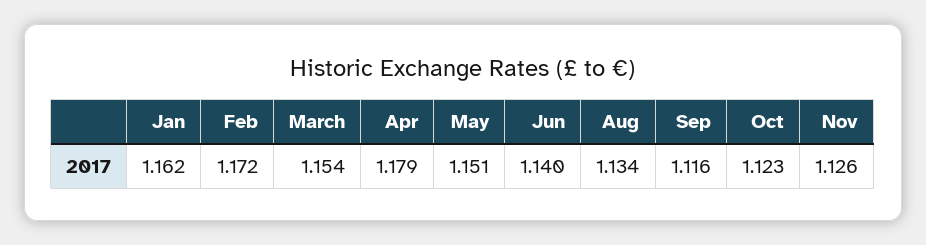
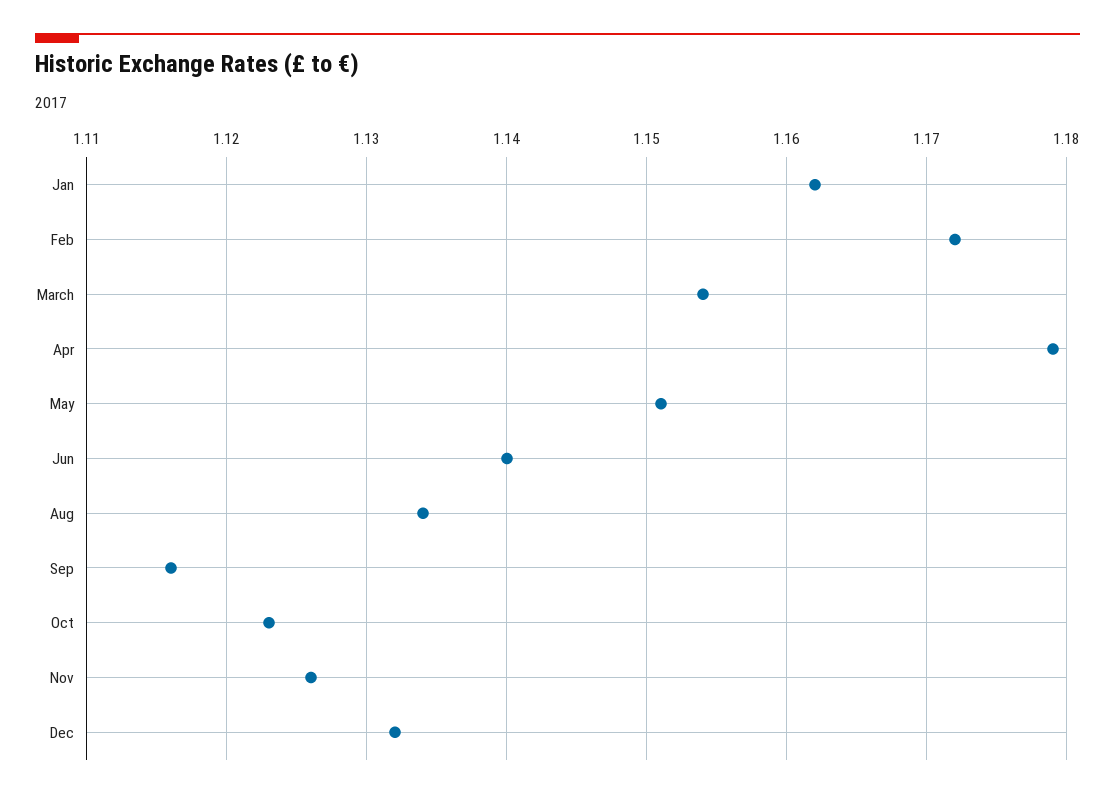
Dec: none -> 1.132

